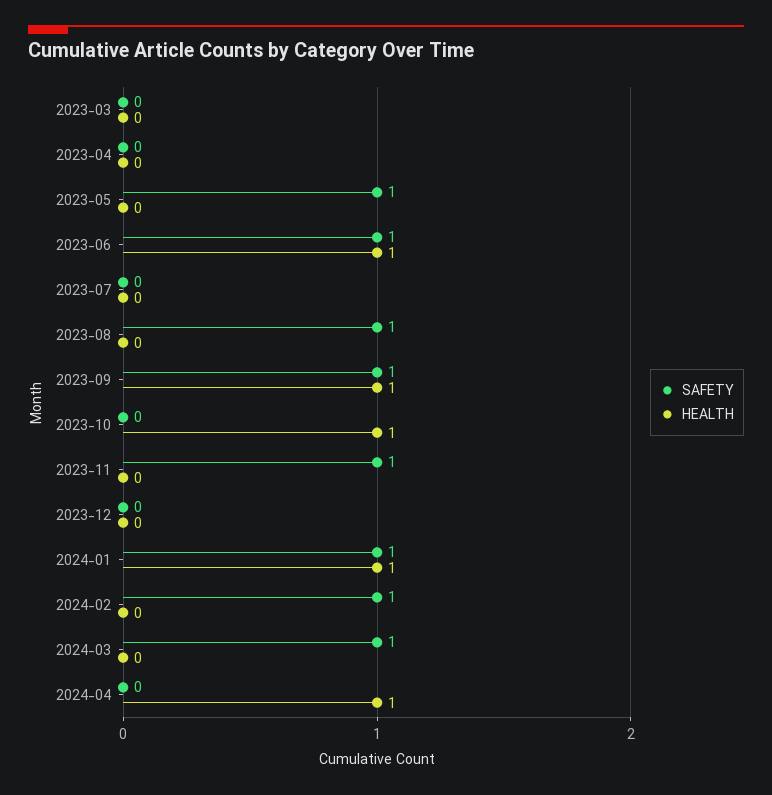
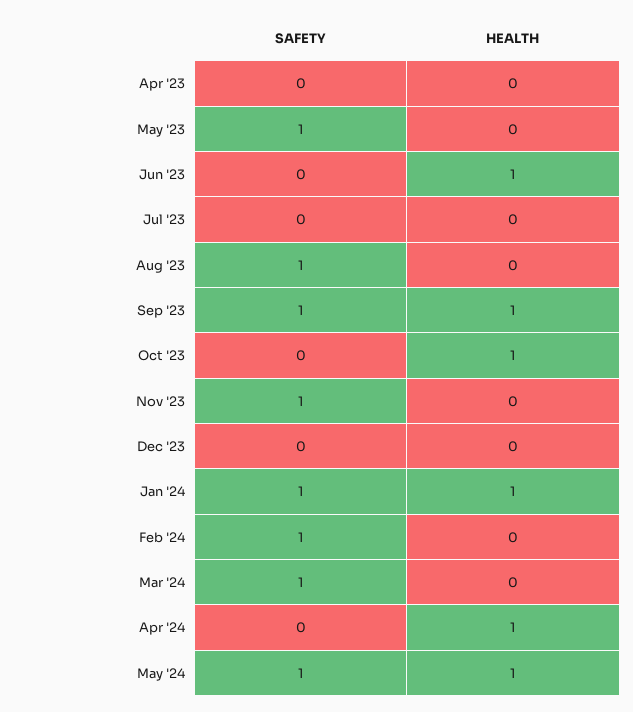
SAFETY, 2023-03: 0 -> none
HEALTH, 2023-03: 0 -> none
SAFETY, 2023-06: 1 -> 0
SAFETY, May '24: none -> 1
HEALTH, May '24: none -> 1

